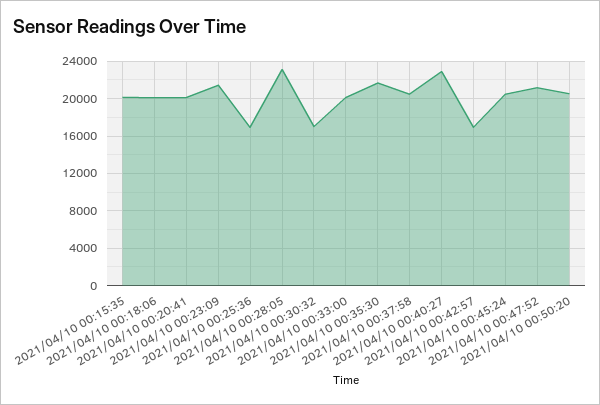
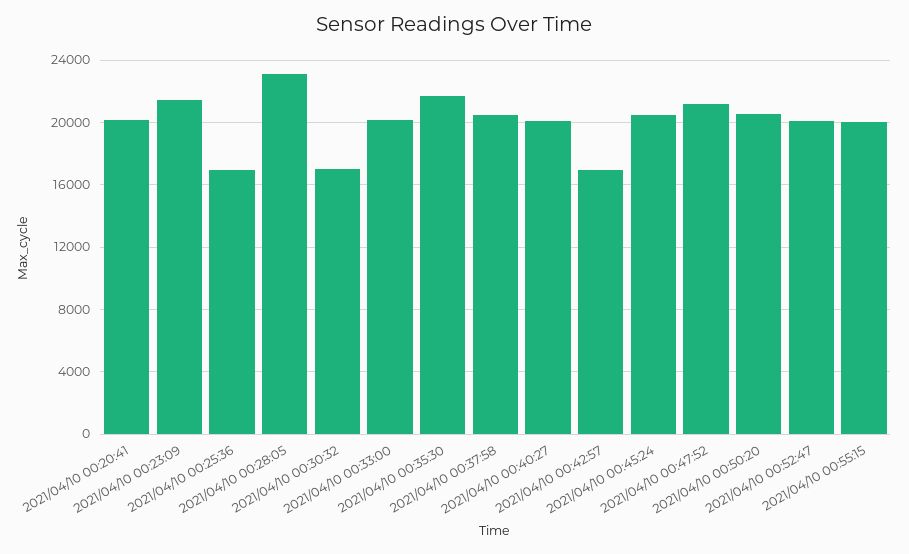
2021/04/10 00:15:35: 20000 -> none
2021/04/10 00:18:06: 20000 -> none
2021/04/10 00:40:27: 23000 -> 20000
2021/04/10 00:52:47: none -> 20000
2021/04/10 00:55:15: none -> 20000

